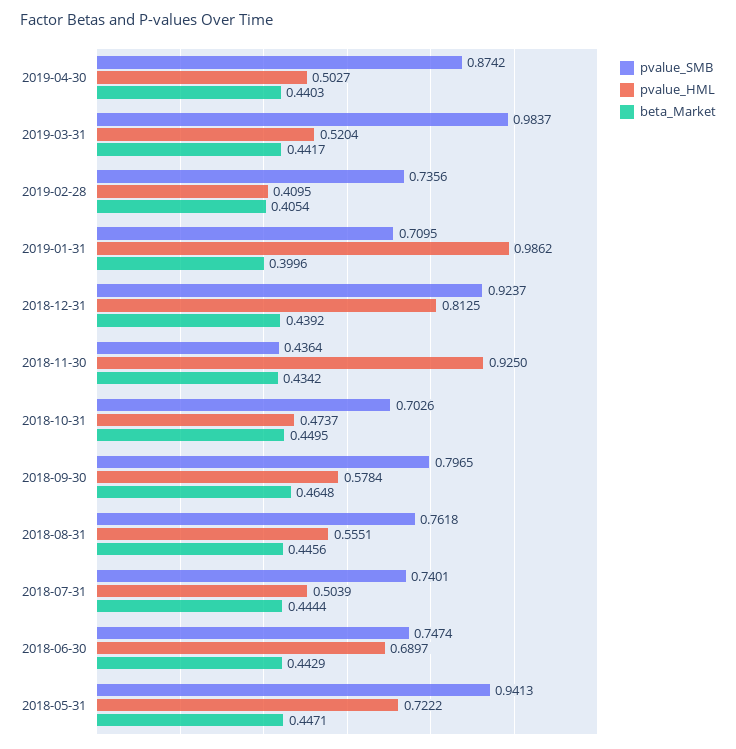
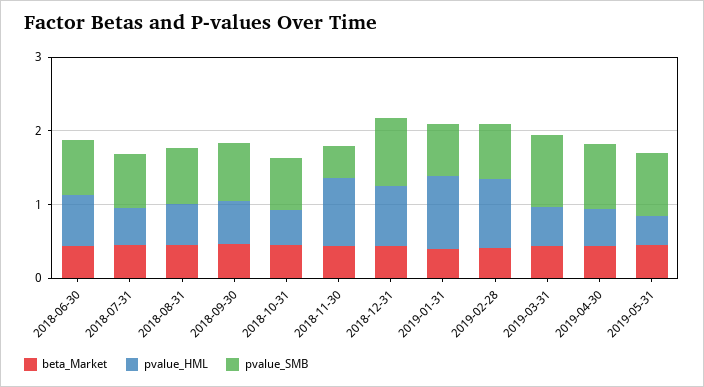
pvalue_HML, 2019-02-28: 0.4095 -> 1
pvalue_SMB, 2018-05-31: 0.9413 -> none
pvalue_HML, 2018-05-31: 0.7222 -> none
beta_Market, 2018-05-31: 0.4471 -> none
beta_Market, 2019-05-31: none -> 0.4
pvalue_HML, 2019-05-31: none -> 0.4
pvalue_SMB, 2019-05-31: none -> 0.8

